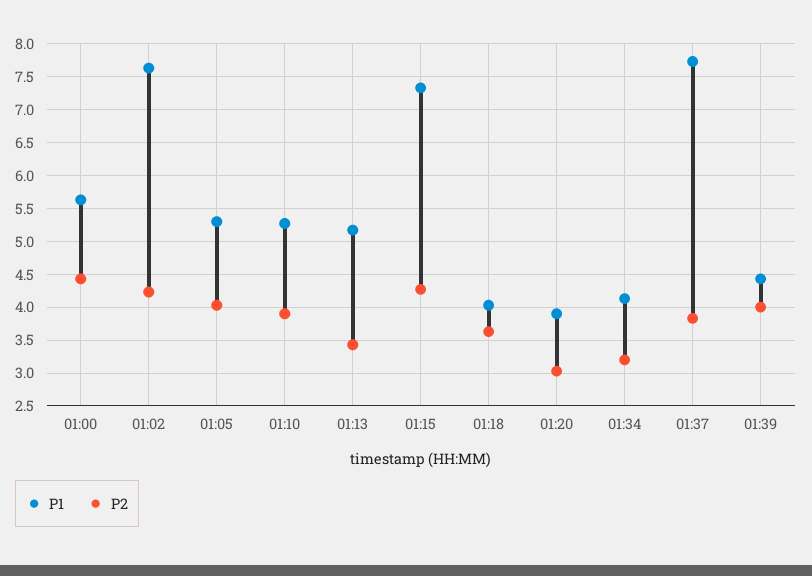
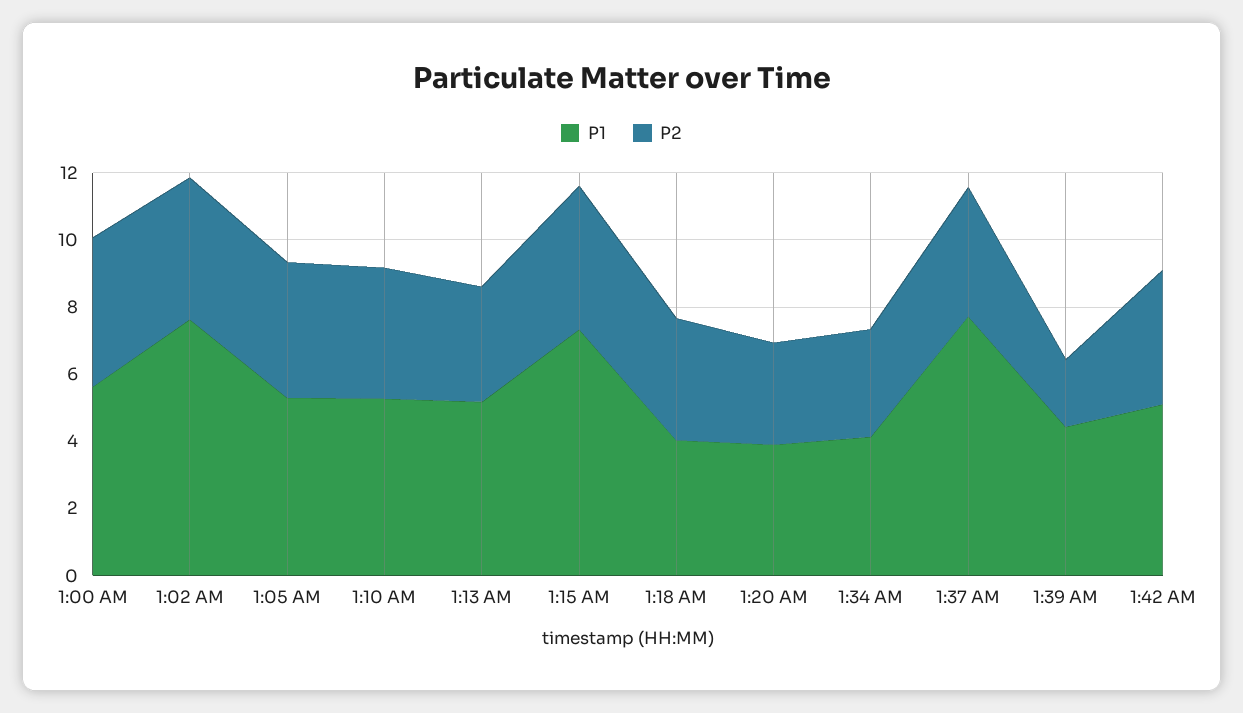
P2, 01:39: 4 -> 2
P1, 1:42 AM: none -> 5
P2, 1:42 AM: none -> 4

